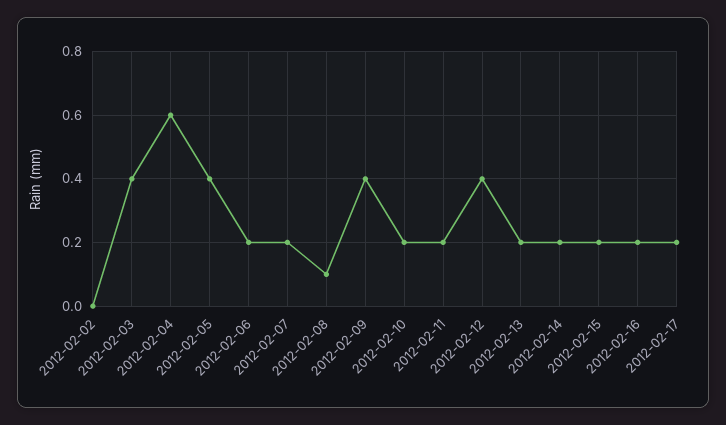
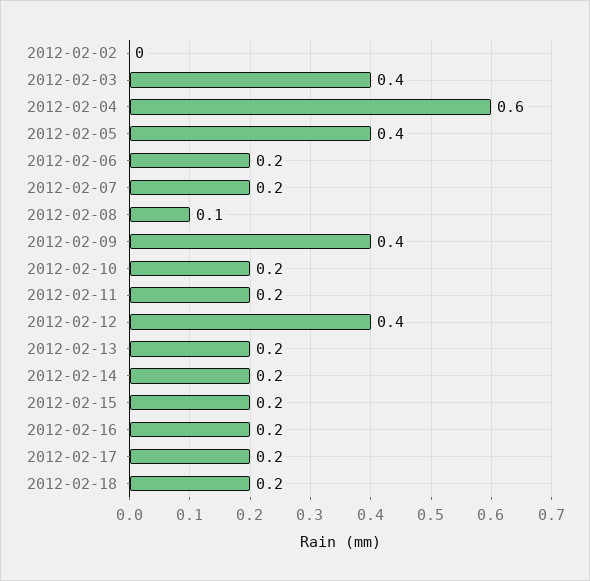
2012-02-18: none -> 0.2

